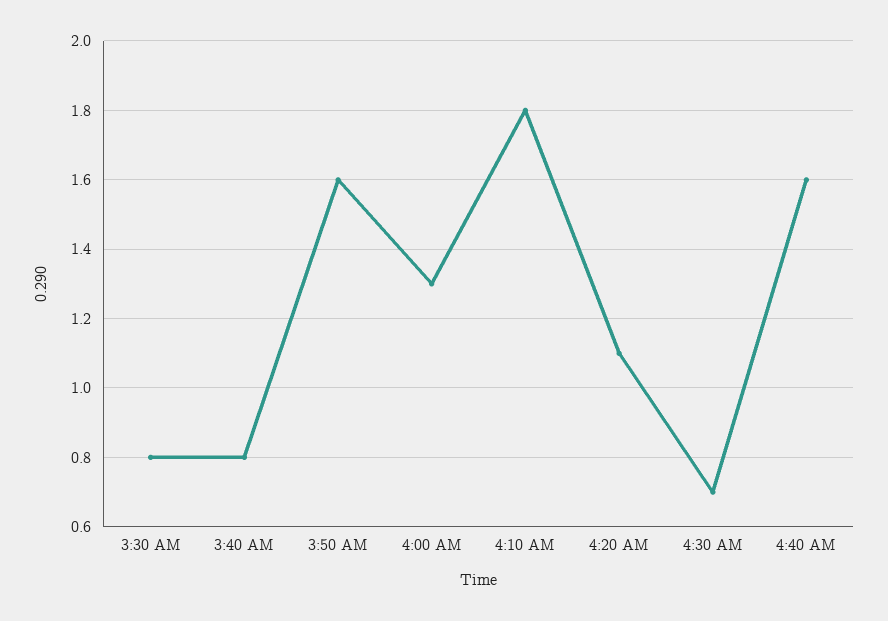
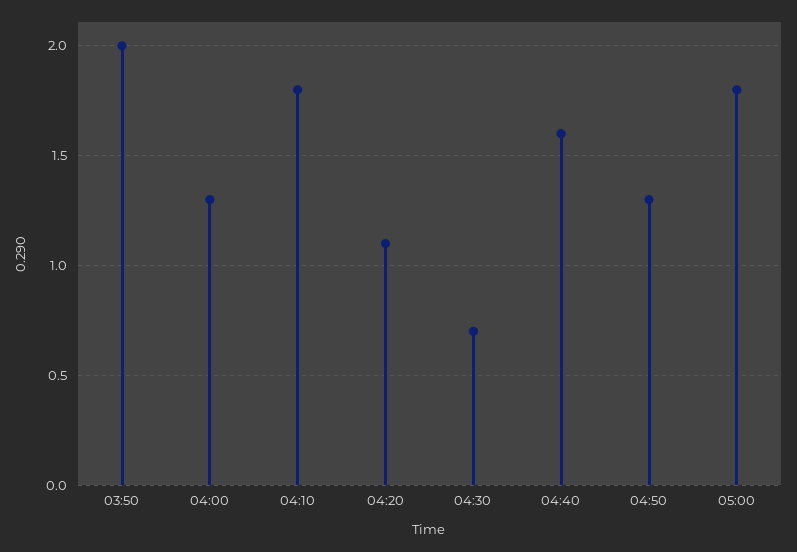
3:30 AM: 0.8 -> none
3:40 AM: 0.8 -> none
3:50 AM: 1.6 -> 2
04:50: none -> 1.3
05:00: none -> 1.8

